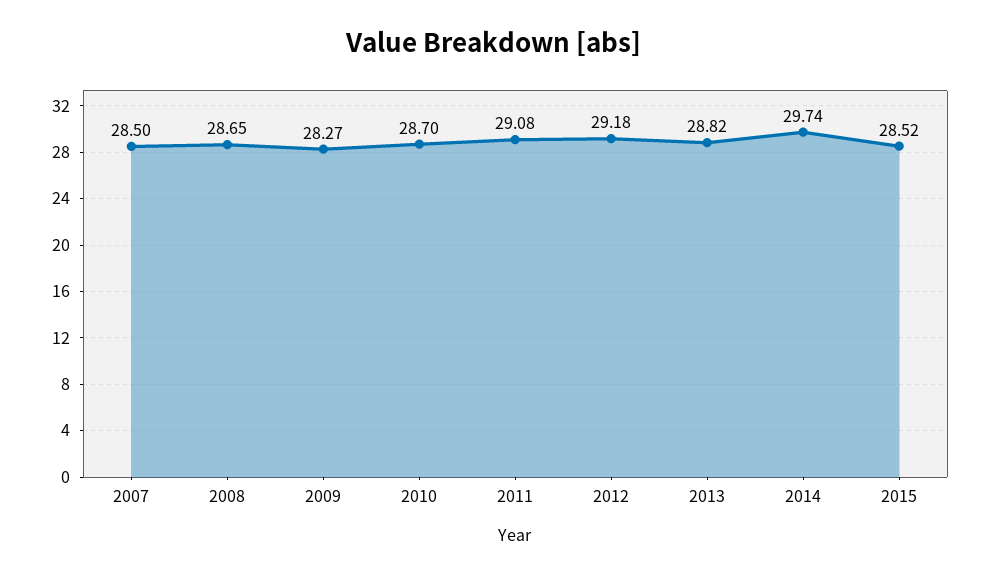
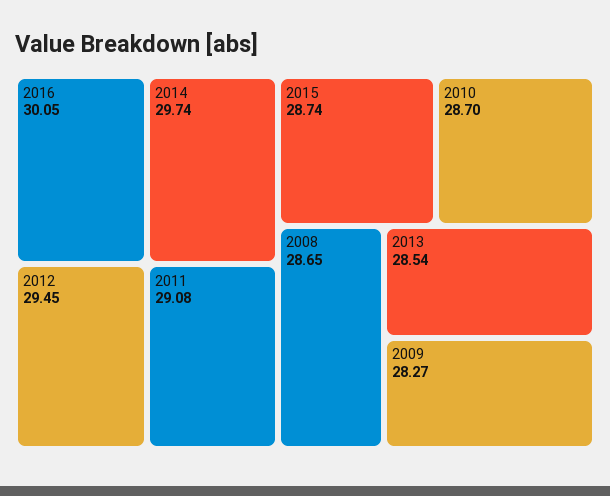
2007: 28.5 -> none
2012: 29.18 -> 29.45
2013: 28.82 -> 28.54
2015: 28.52 -> 28.74
2016: none -> 30.05

